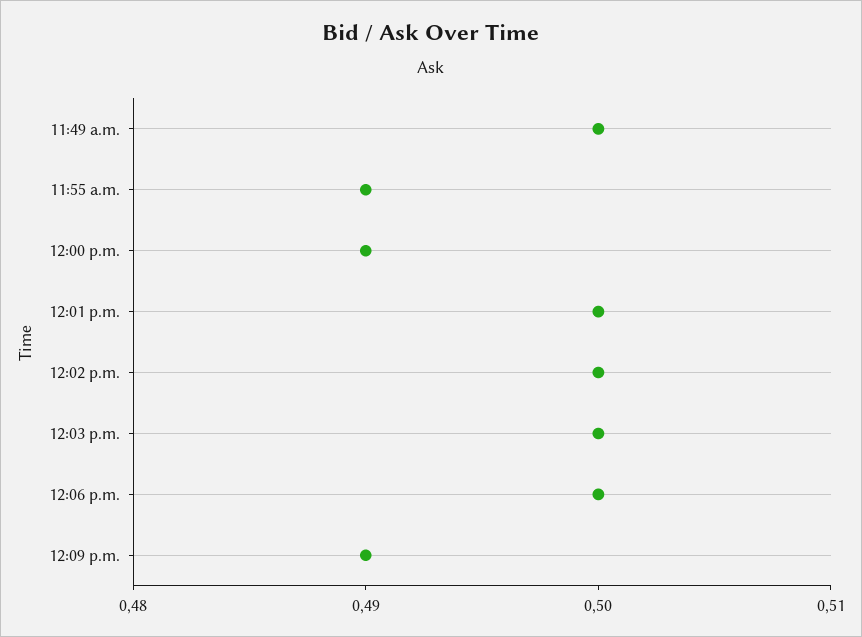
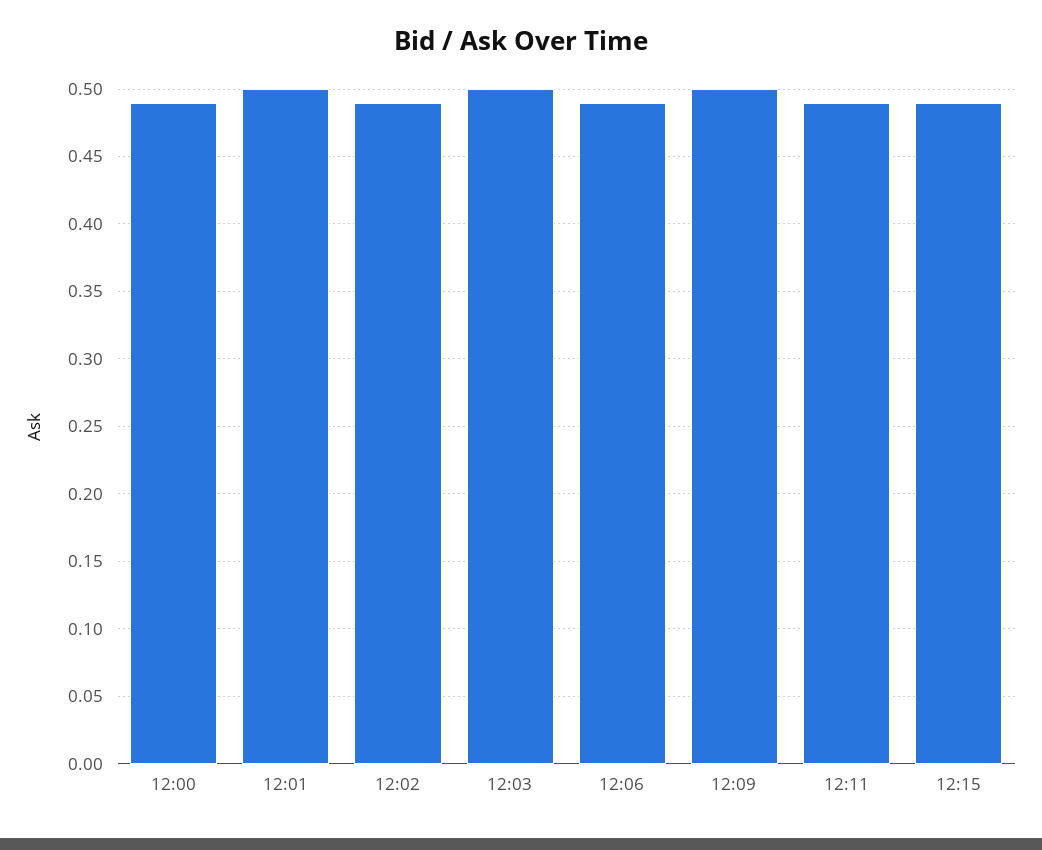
11:49 a.m.: 0.5 -> none
11:55 a.m.: 0.49 -> none
12:02 p.m.: 0.5 -> 0.49
12:06 p.m.: 0.5 -> 0.49
12:09 p.m.: 0.49 -> 0.5
12:11: none -> 0.49
12:15: none -> 0.49

